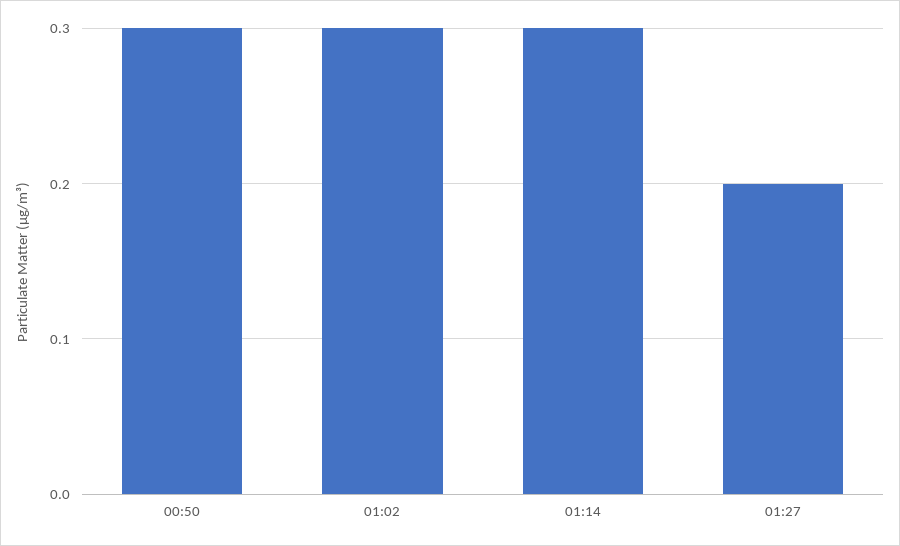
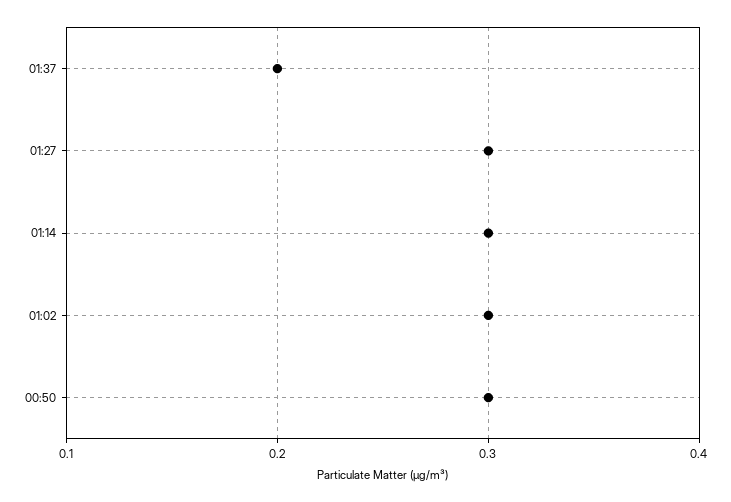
01:27: 0.2 -> 0.3
01:37: none -> 0.2

